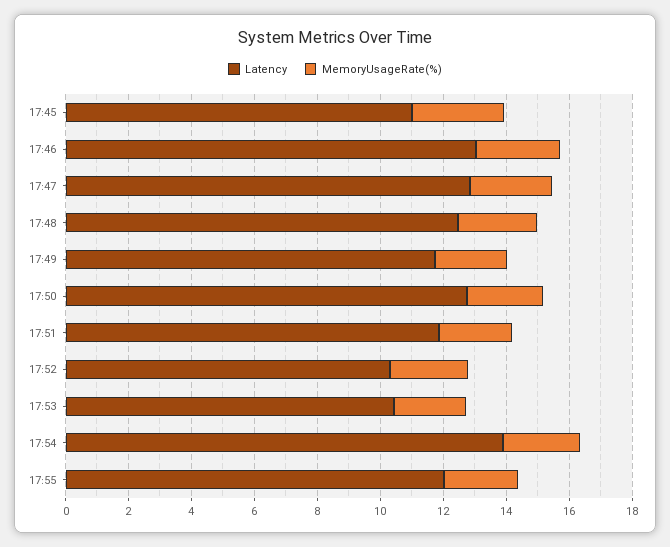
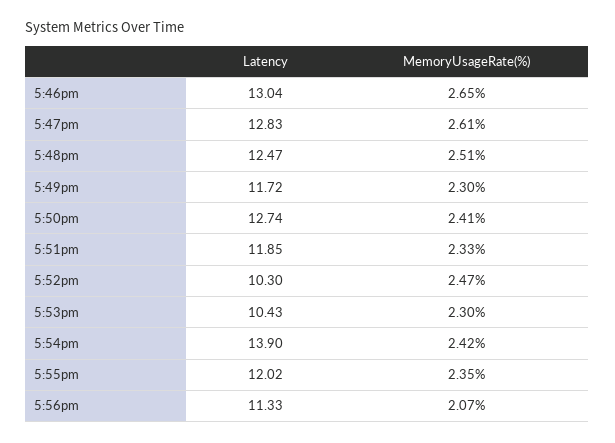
Latency, 17:45: 11 -> none
MemoryUsageRate(%), 17:45: 3 -> none
Latency, 5:56pm: none -> 11.33
MemoryUsageRate(%), 5:56pm: none -> 2.07

